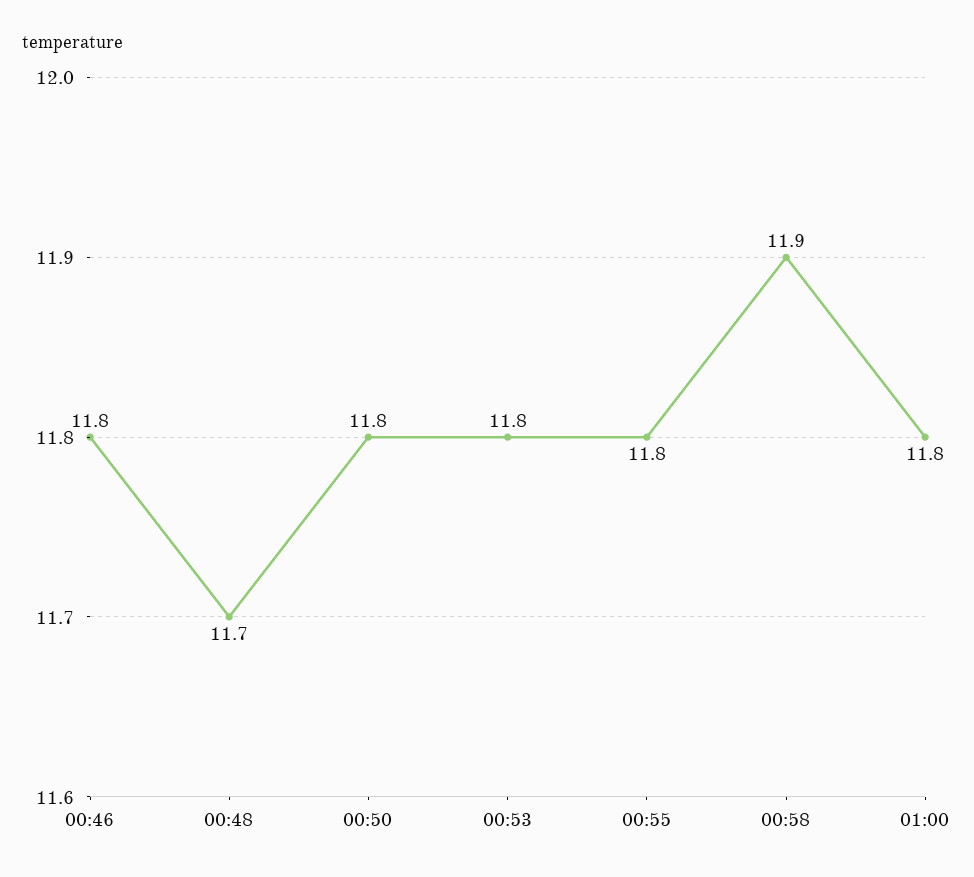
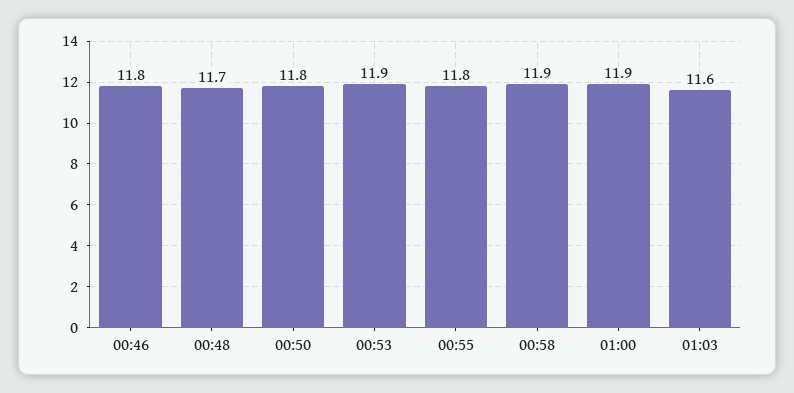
00:53: 11.8 -> 11.9
01:00: 11.8 -> 11.9
01:03: none -> 11.6

